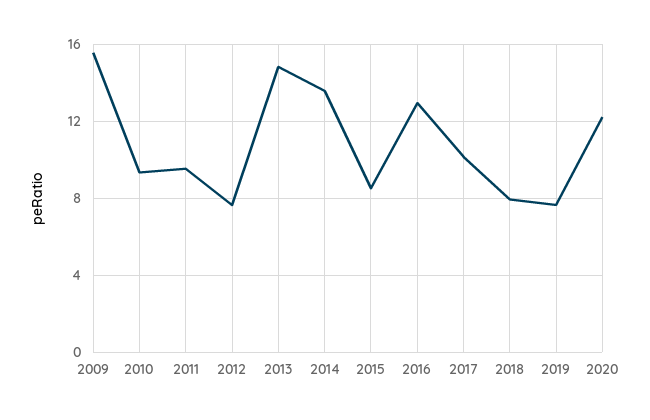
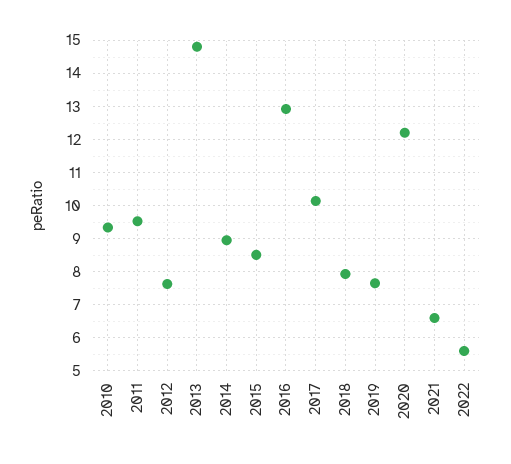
2009: 15.5 -> none
2014: 13.5 -> 9
2021: none -> 6.6
2022: none -> 5.6

